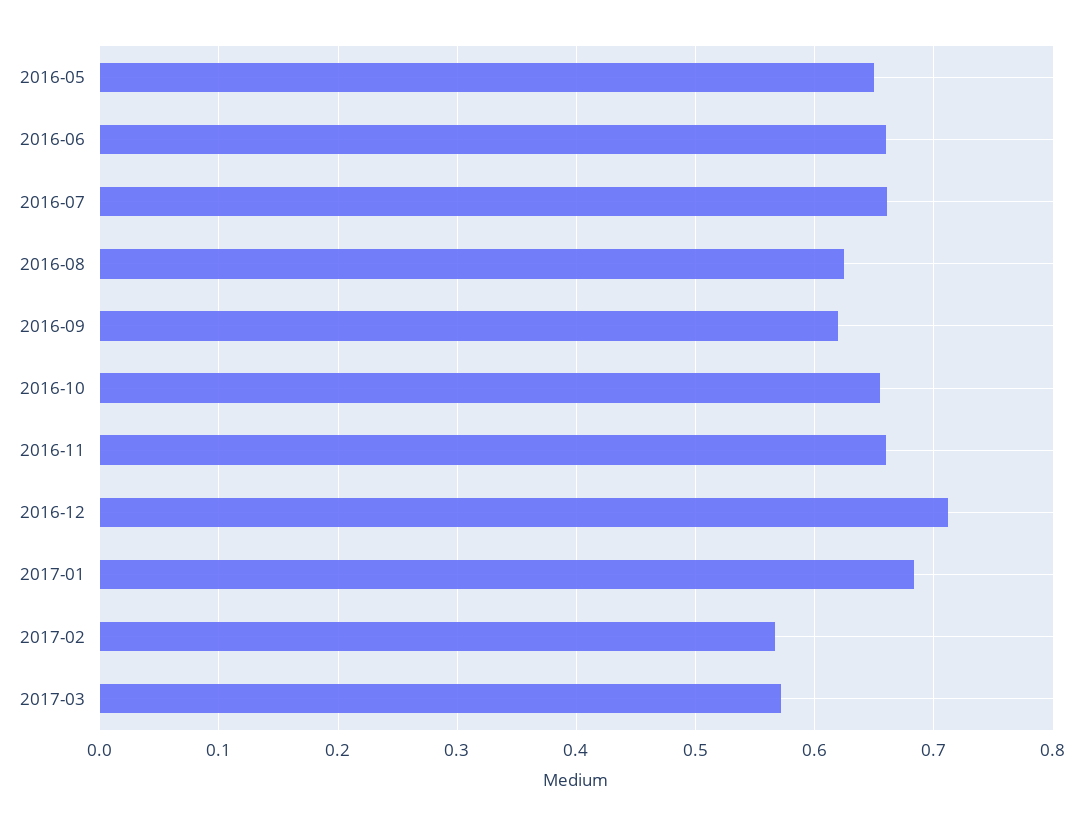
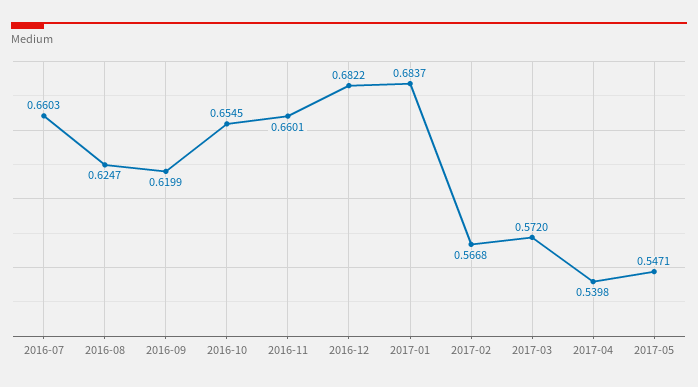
2016-05: 0.65 -> none
2016-06: 0.66 -> none
2016-12: 0.71 -> 0.6822
2017-04: none -> 0.5398
2017-05: none -> 0.5471

